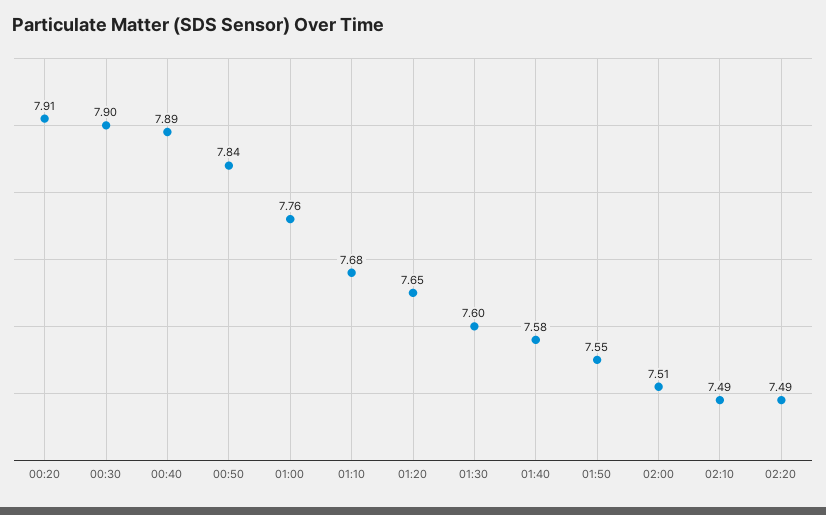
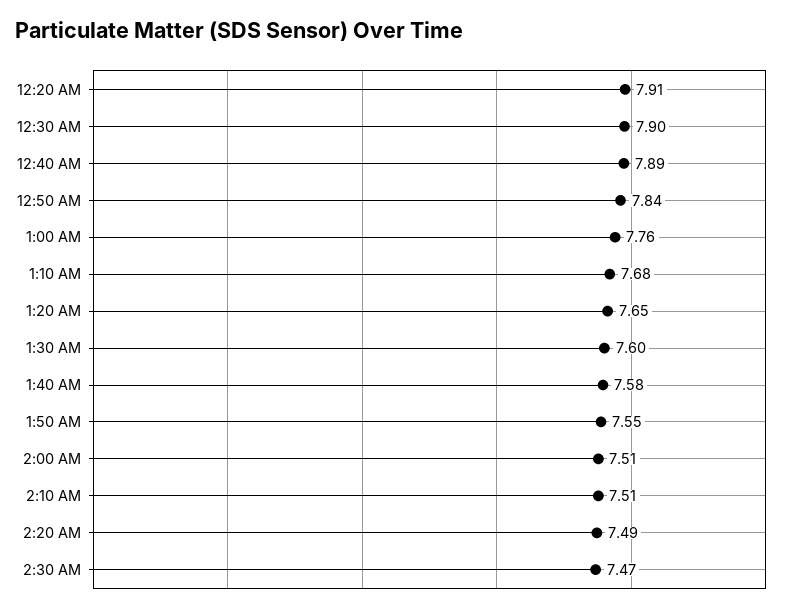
02:10: 7.49 -> 7.51
2:30 AM: none -> 7.47

